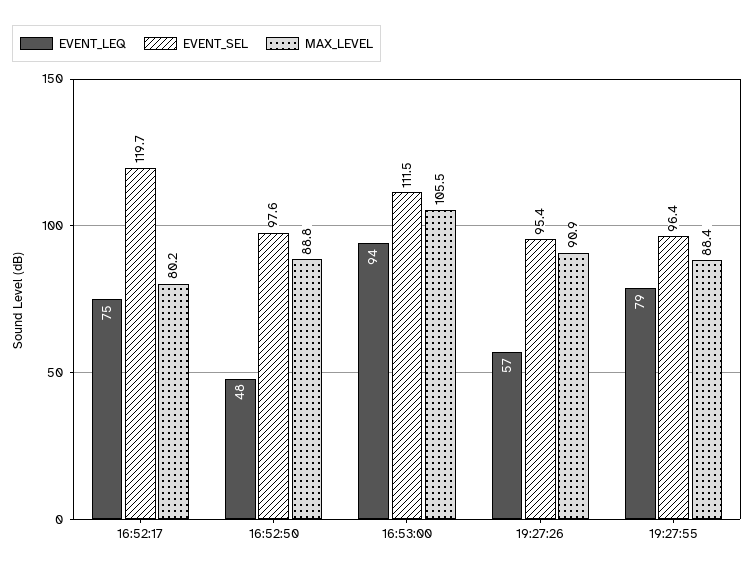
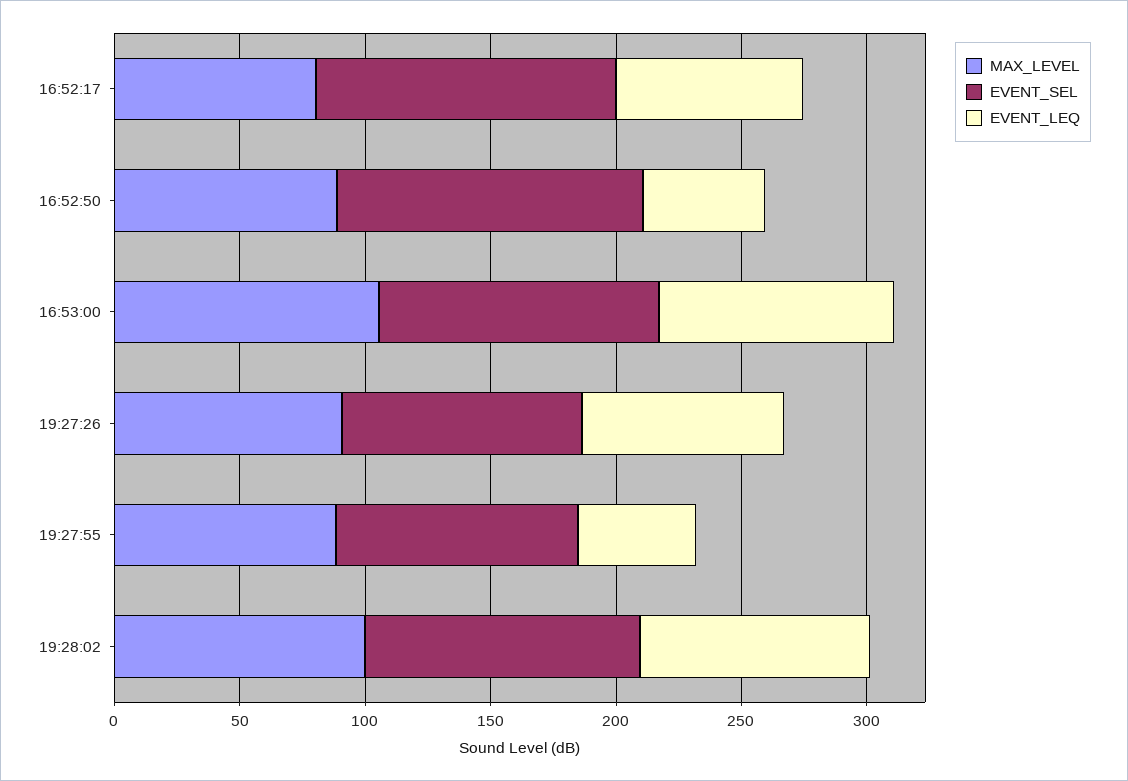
EVENT_SEL, 16:52:50: 97.6 -> 120
EVENT_LEQ, 19:27:26: 57 -> 80
EVENT_LEQ, 19:27:55: 79 -> 50
MAX_LEVEL, 19:28:02: none -> 100
EVENT_SEL, 19:28:02: none -> 110
EVENT_LEQ, 19:28:02: none -> 90

